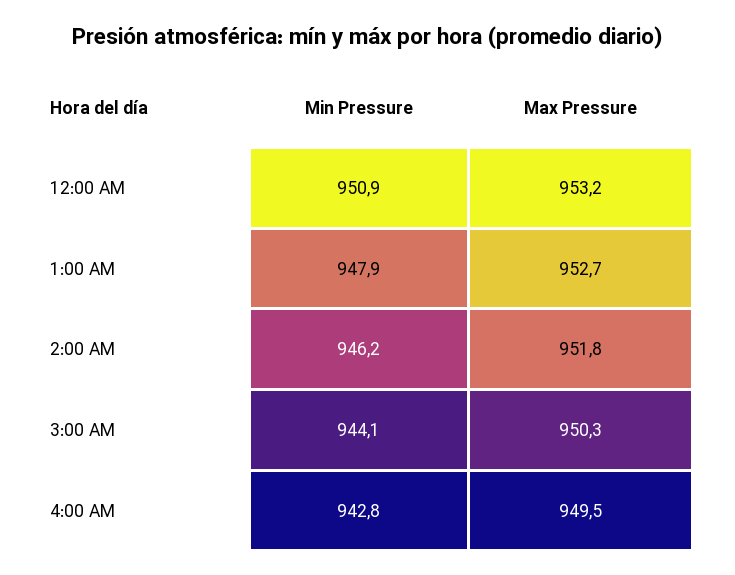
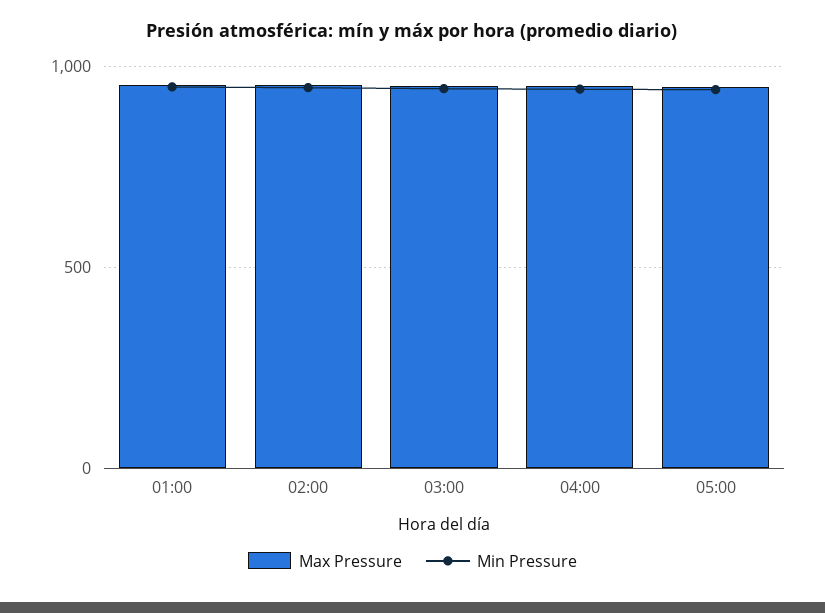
Min Pressure, 12:00 AM: 950.9 -> none
Max Pressure, 12:00 AM: 953.2 -> none
Max Pressure, 05:00: none -> 950
Min Pressure, 05:00: none -> 950

